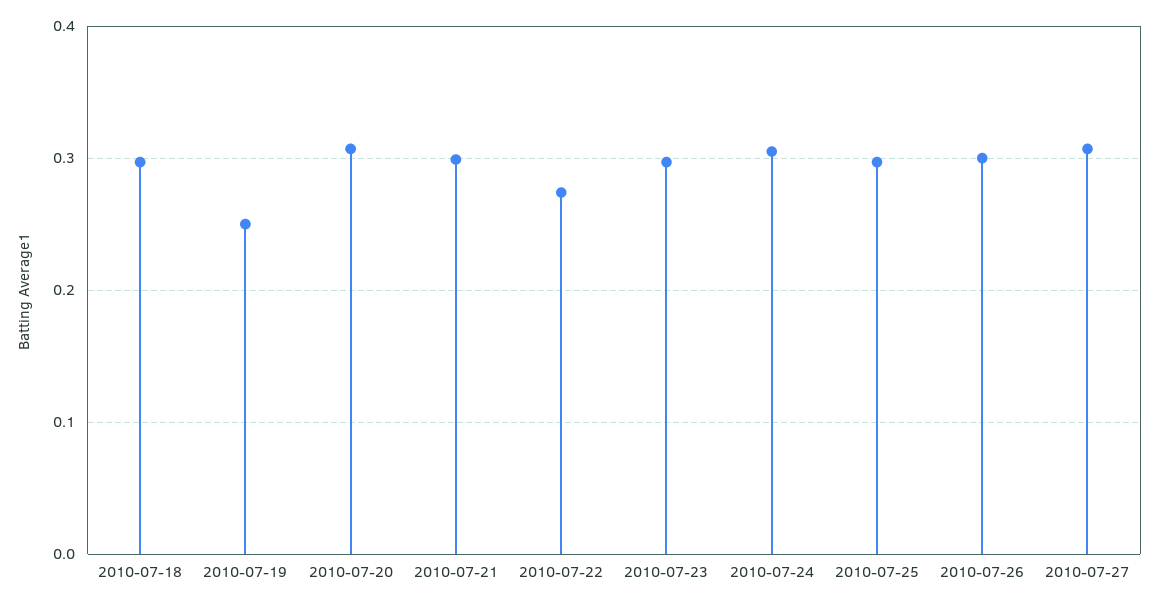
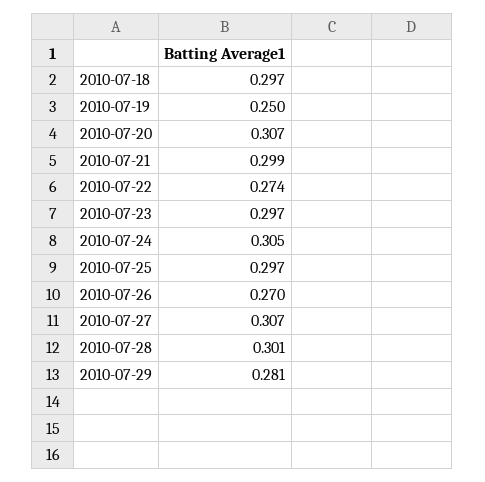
2010-07-26: 0.3 -> 0.27
2010-07-28: none -> 0.301
2010-07-29: none -> 0.281

